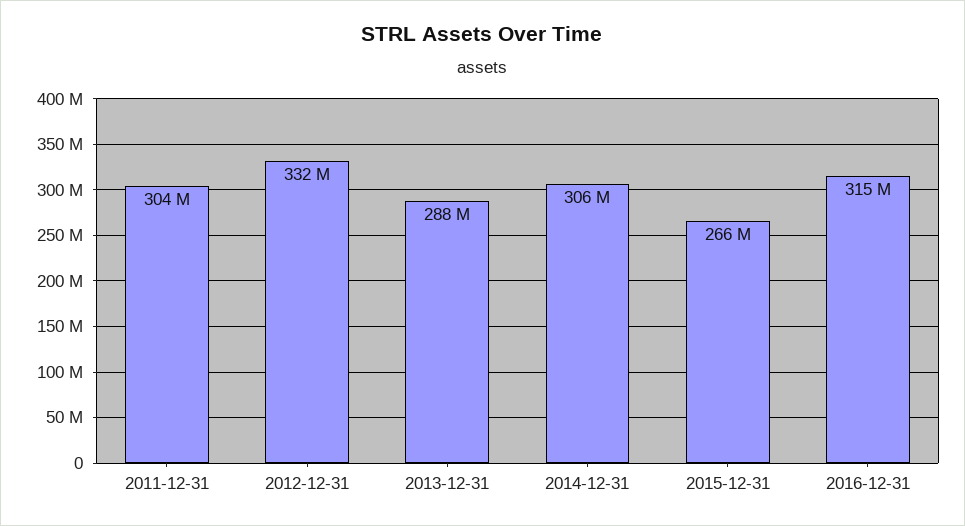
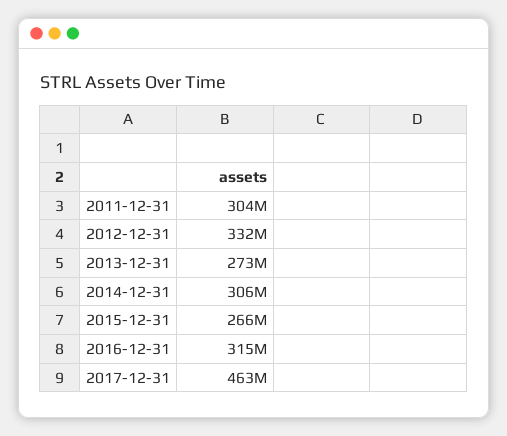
2013-12-31: 288000000 -> 273000000
2017-12-31: none -> 463000000

